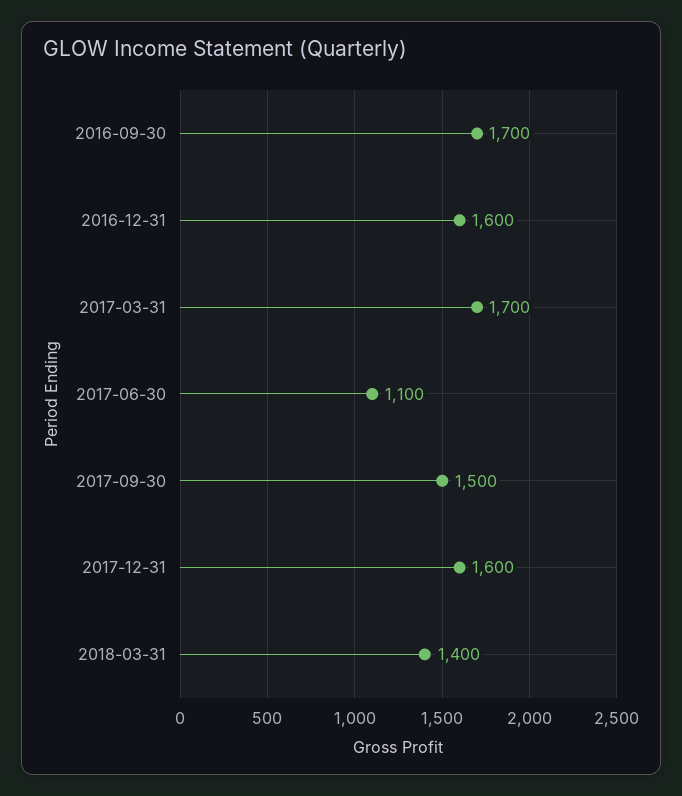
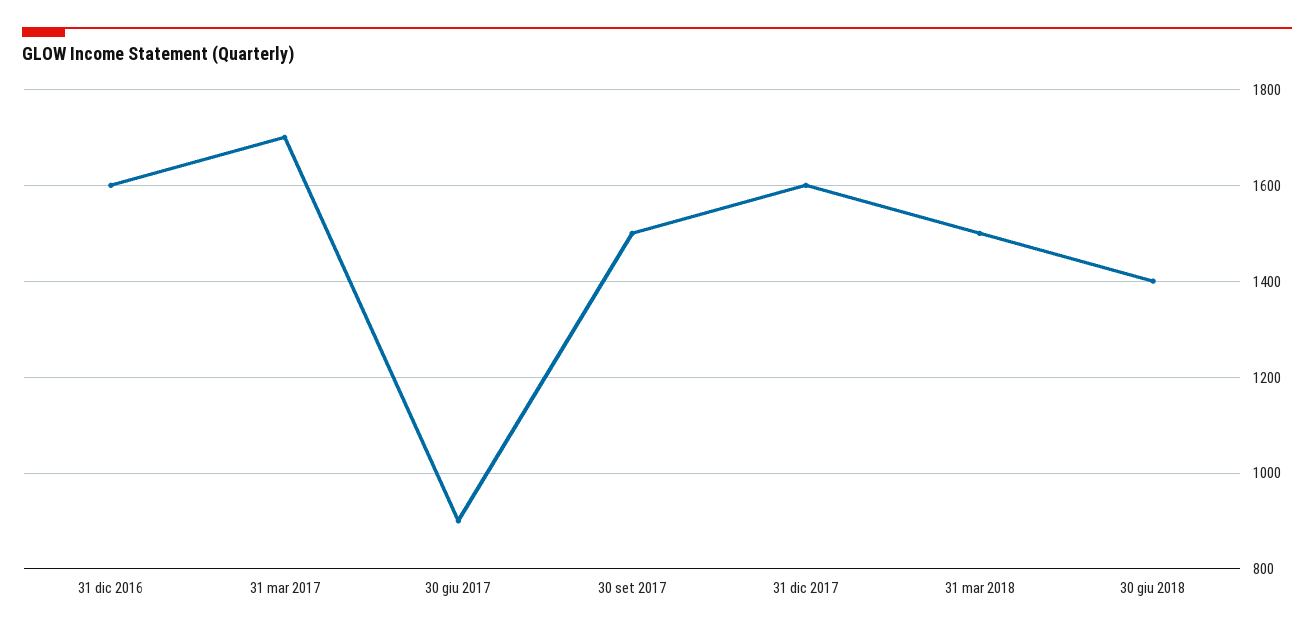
2016-09-30: 1700 -> none
2017-06-30: 1100 -> 900
2018-03-31: 1400 -> 1500
30 giu 2018: none -> 1400

